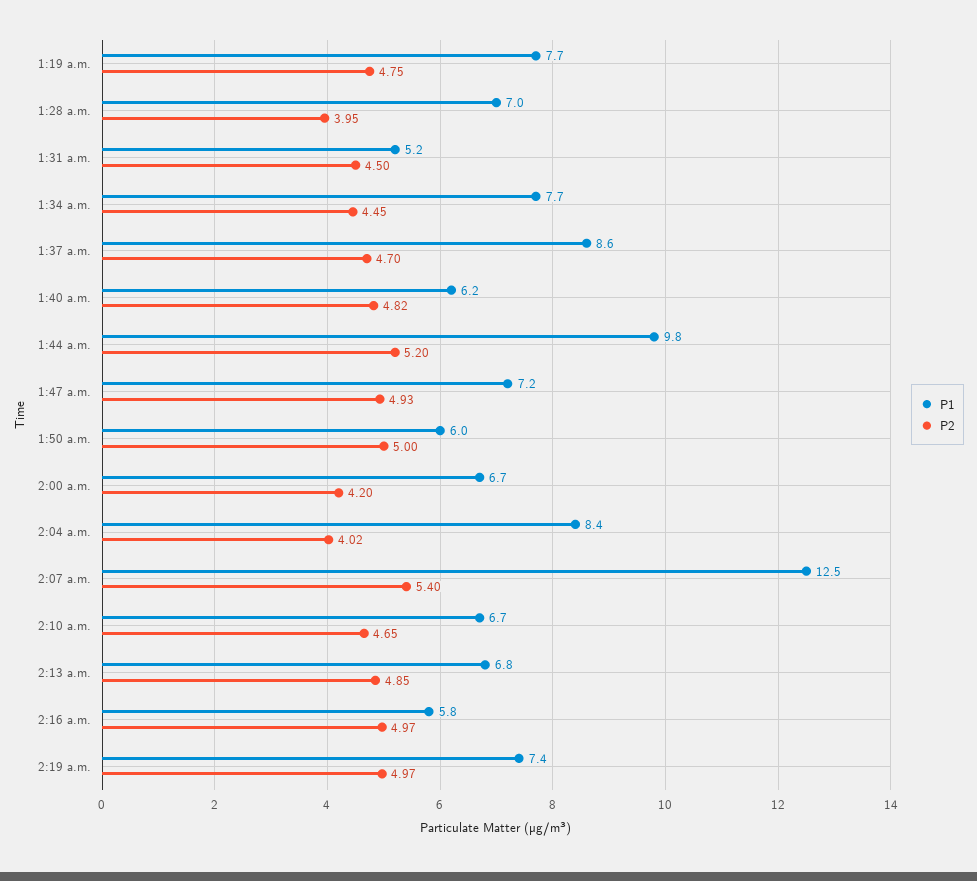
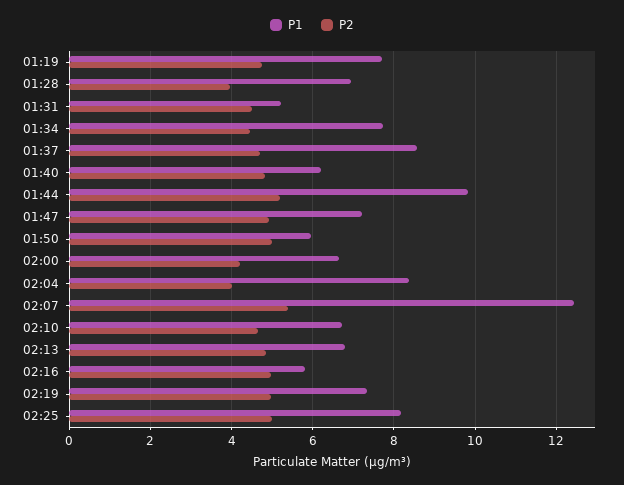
P1, 02:25: none -> 8.2
P2, 02:25: none -> 5

